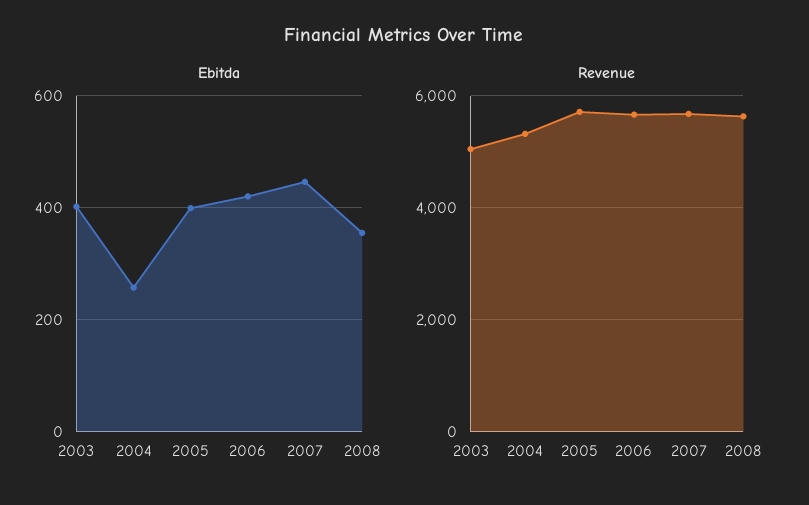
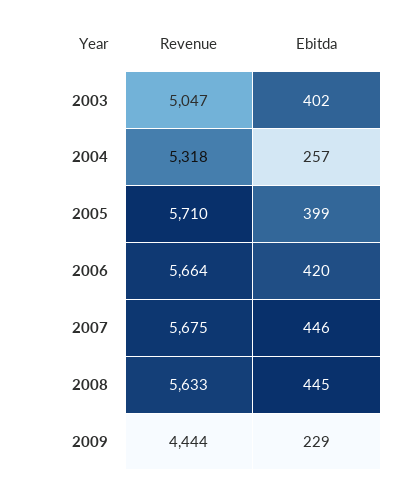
Ebitda, 2008: 360 -> 445
Revenue, 2009: none -> 4444
Ebitda, 2009: none -> 229

